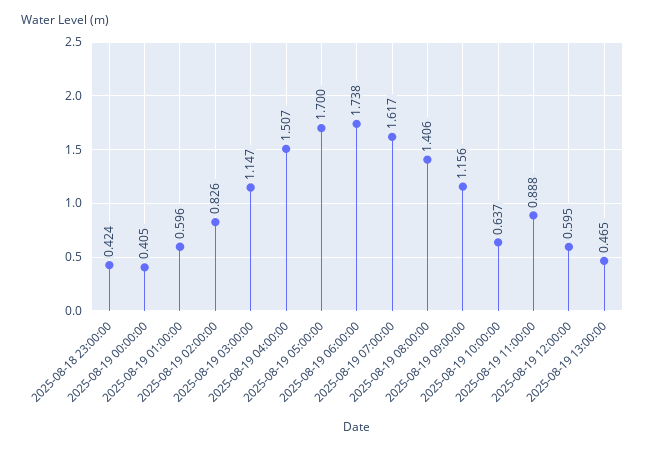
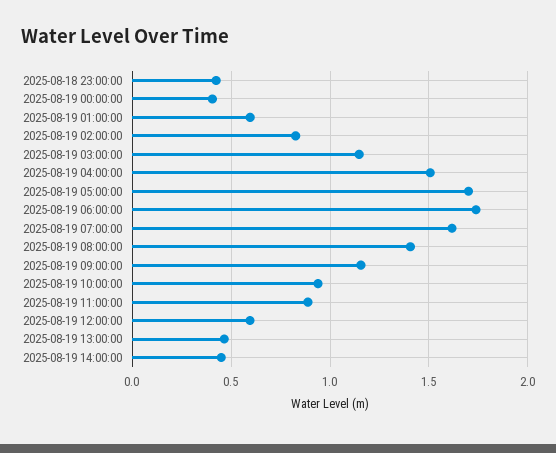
2025-08-19 10:00:00: 0.637 -> 0.95
2025-08-19 14:00:00: none -> 0.45

